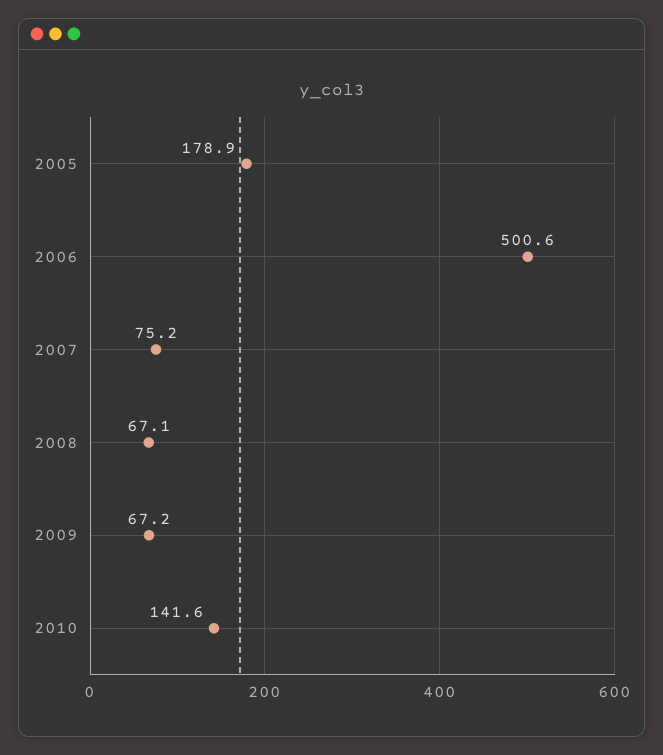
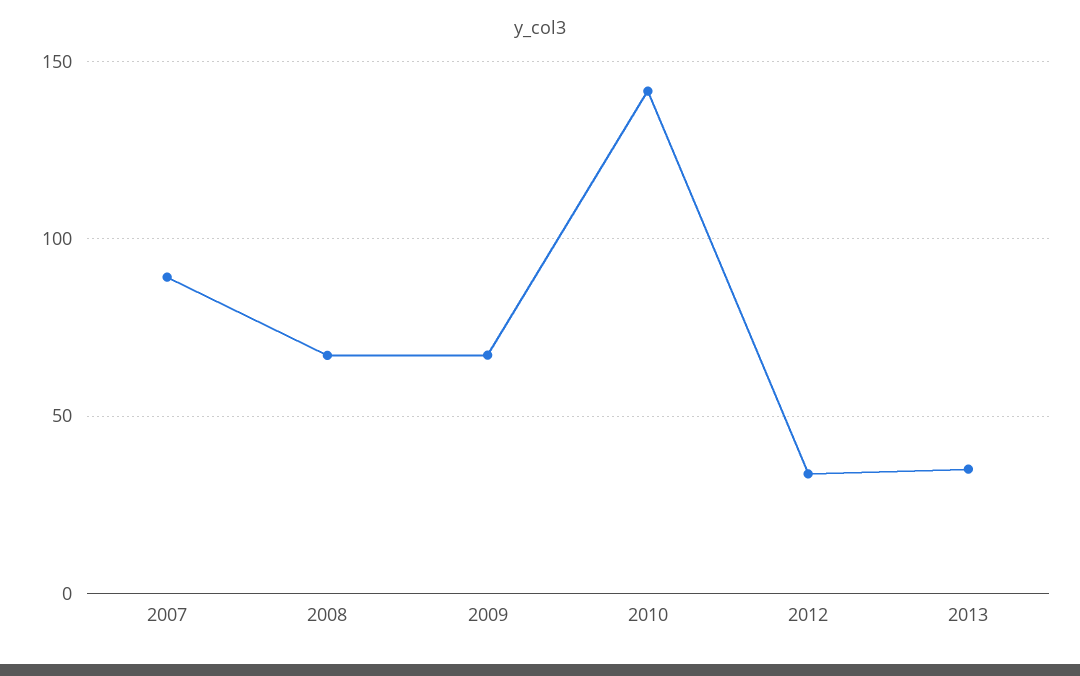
2005: 178.9 -> none
2006: 500.6 -> none
2007: 75.2 -> 90
2012: none -> 35
2013: none -> 35

